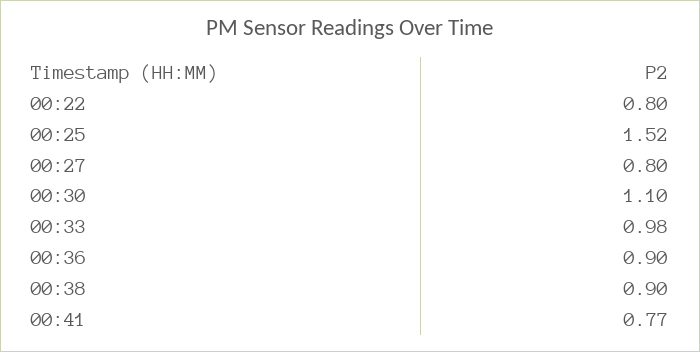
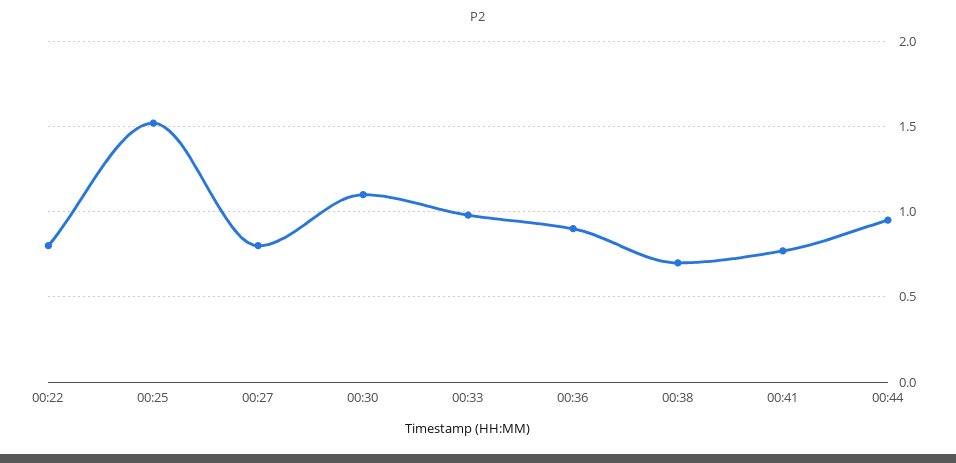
00:38: 0.9 -> 0.7
00:44: none -> 0.95

